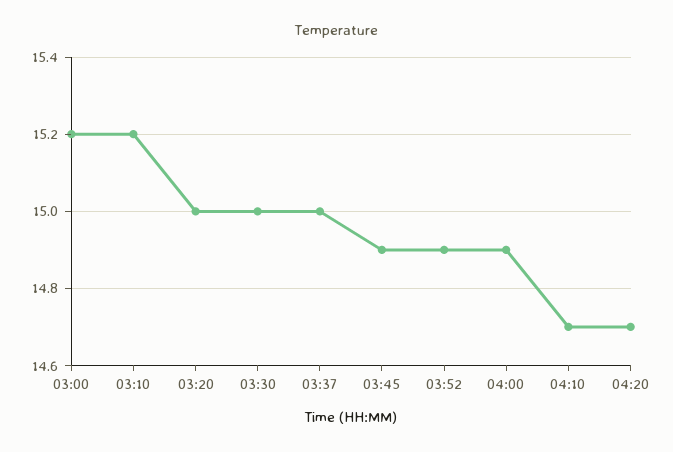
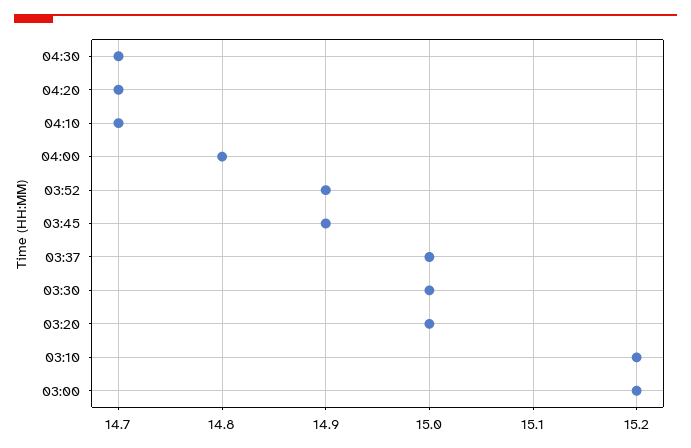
04:00: 14.9 -> 14.8
04:30: none -> 14.7

